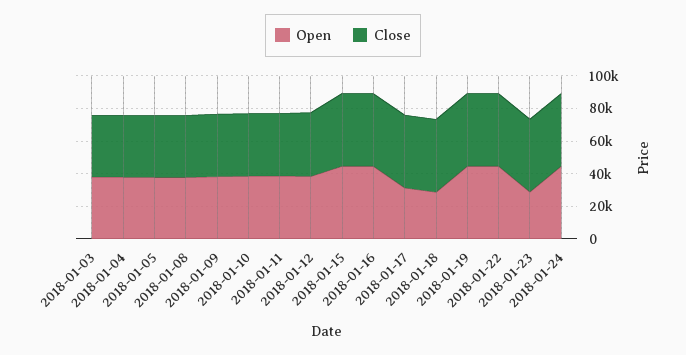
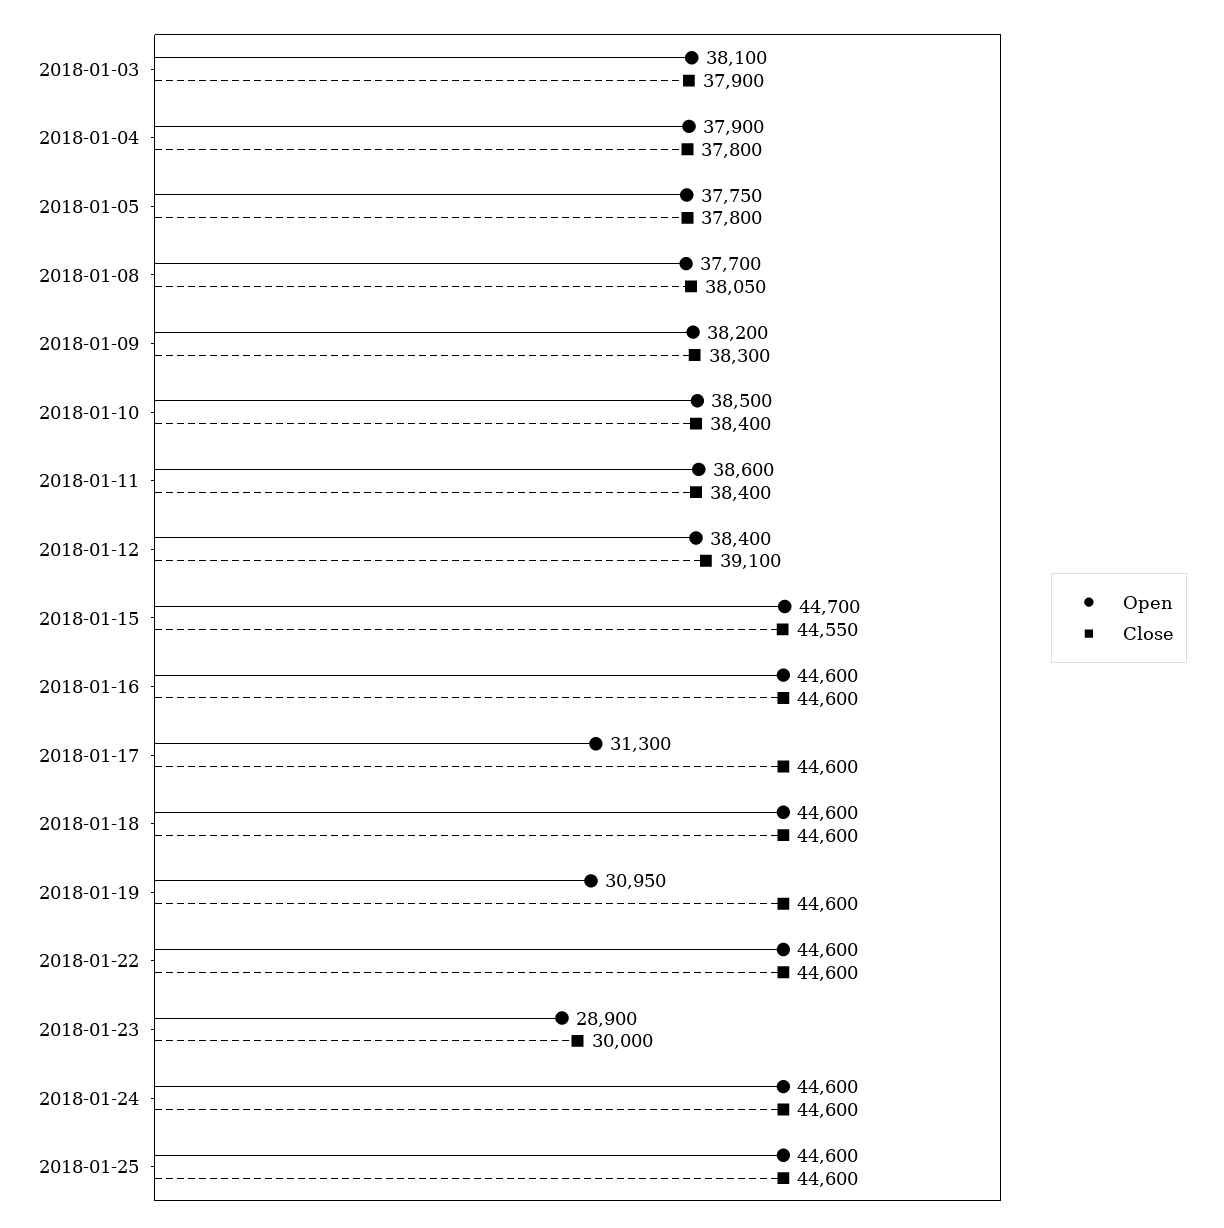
Open, 2018-01-18: 30000 -> 44600
Open, 2018-01-19: 45000 -> 30950
Close, 2018-01-23: 45000 -> 30000
Open, 2018-01-25: none -> 44600
Close, 2018-01-25: none -> 44600

